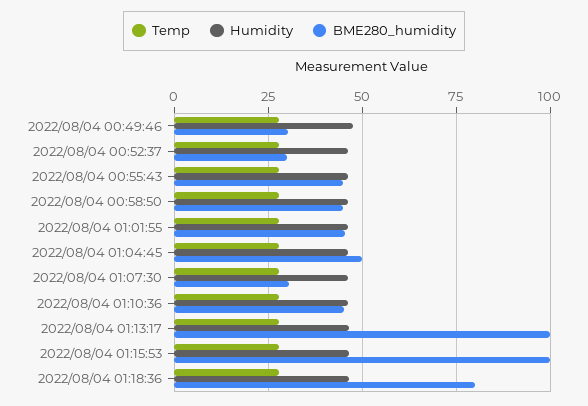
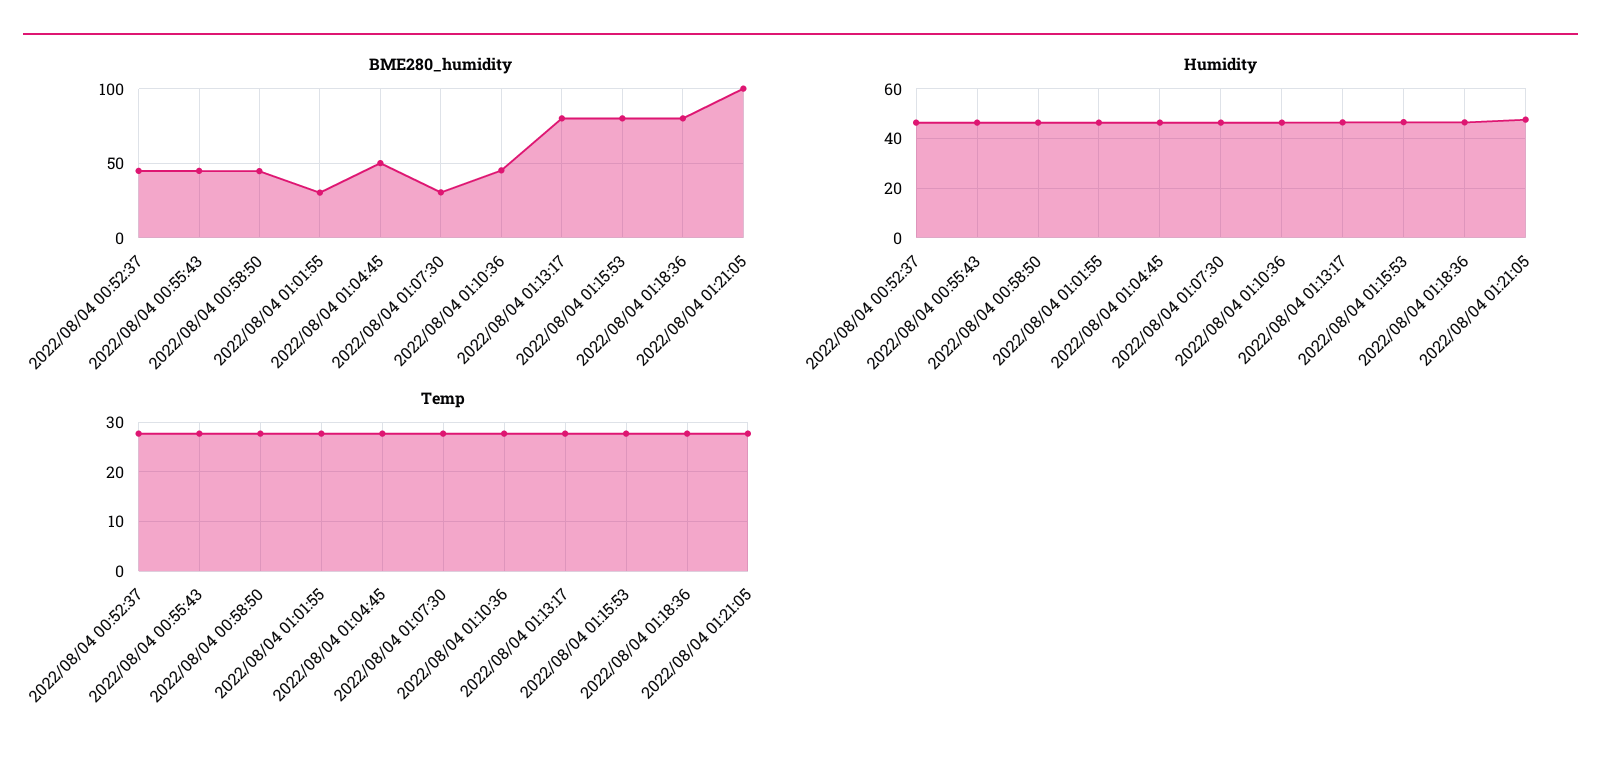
Temp, 2022/08/04 00:49:46: 27.5 -> none
Humidity, 2022/08/04 00:49:46: 47.5 -> none
BME280_humidity, 2022/08/04 00:49:46: 30 -> none
BME280_humidity, 2022/08/04 00:52:37: 30 -> 45
BME280_humidity, 2022/08/04 01:01:55: 45 -> 30
BME280_humidity, 2022/08/04 01:13:17: 100 -> 80
BME280_humidity, 2022/08/04 01:15:53: 100 -> 80
BME280_humidity, 2022/08/04 01:21:05: none -> 100
Humidity, 2022/08/04 01:21:05: none -> 47.5
Temp, 2022/08/04 01:21:05: none -> 28

